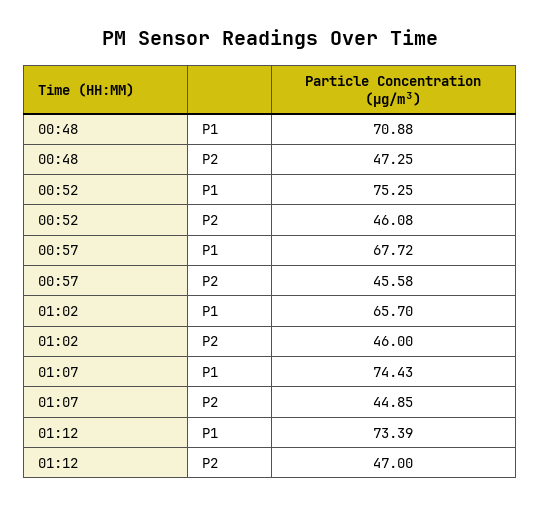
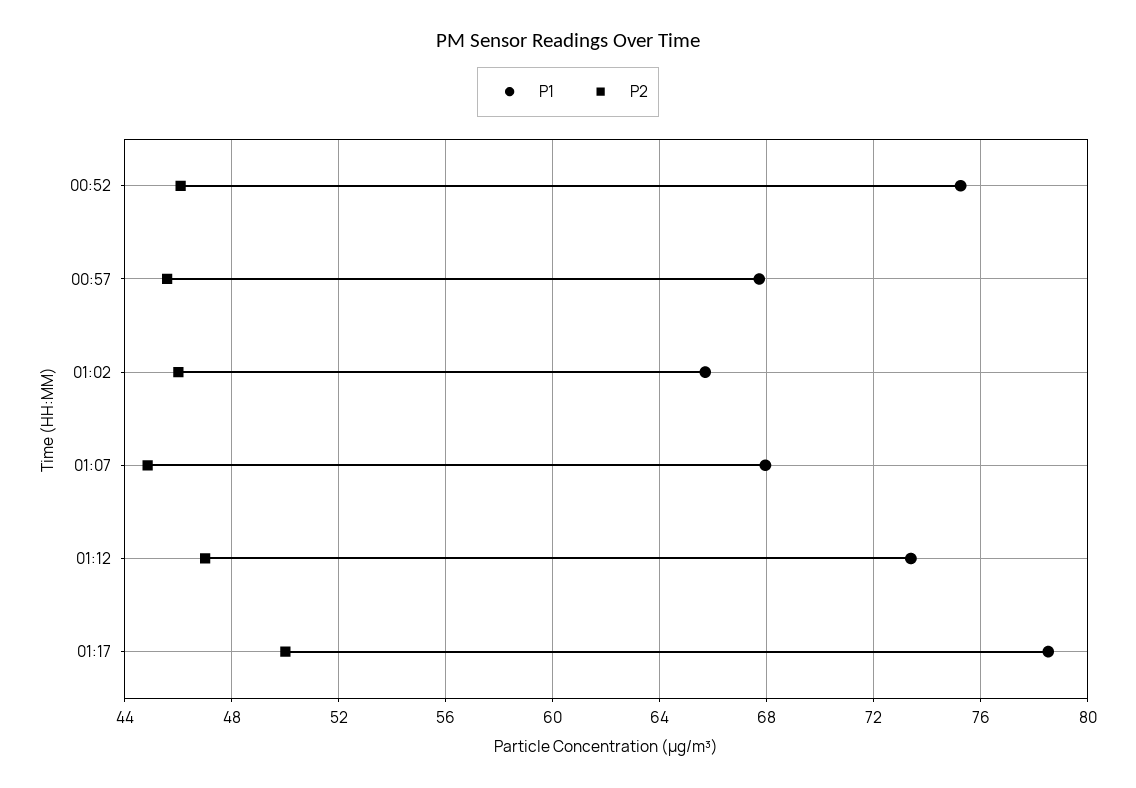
P1, 00:48: 70.88 -> none
P2, 00:48: 47.25 -> none
P1, 01:07: 74.43 -> 68
P1, 01:17: none -> 78.5
P2, 01:17: none -> 50

